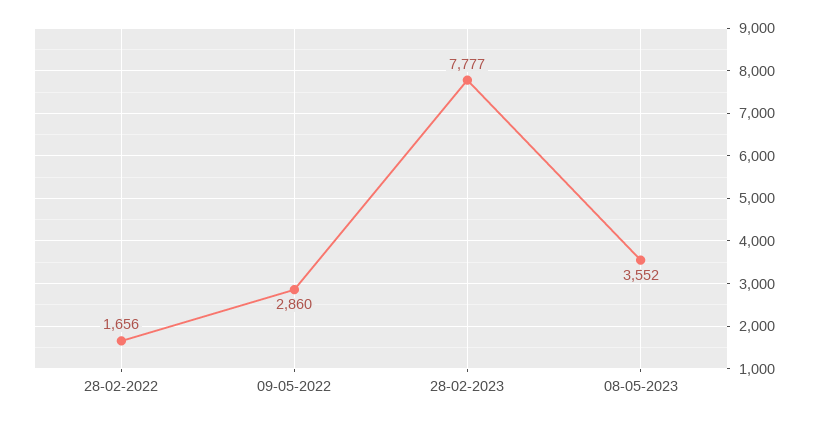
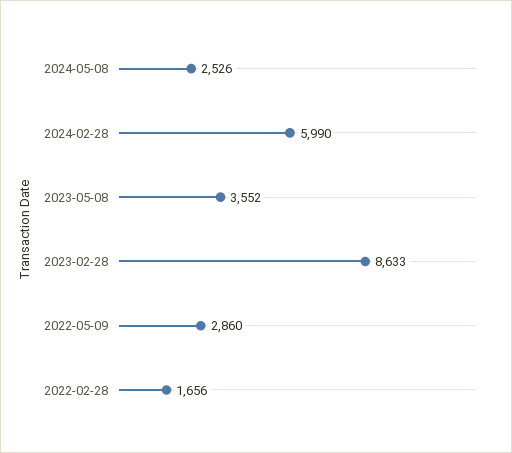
28-02-2023: 7777 -> 8633
2024-05-08: none -> 2526
2024-02-28: none -> 5990

